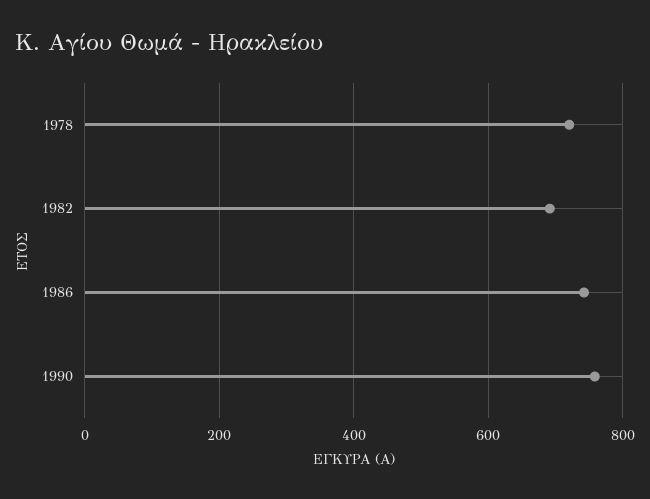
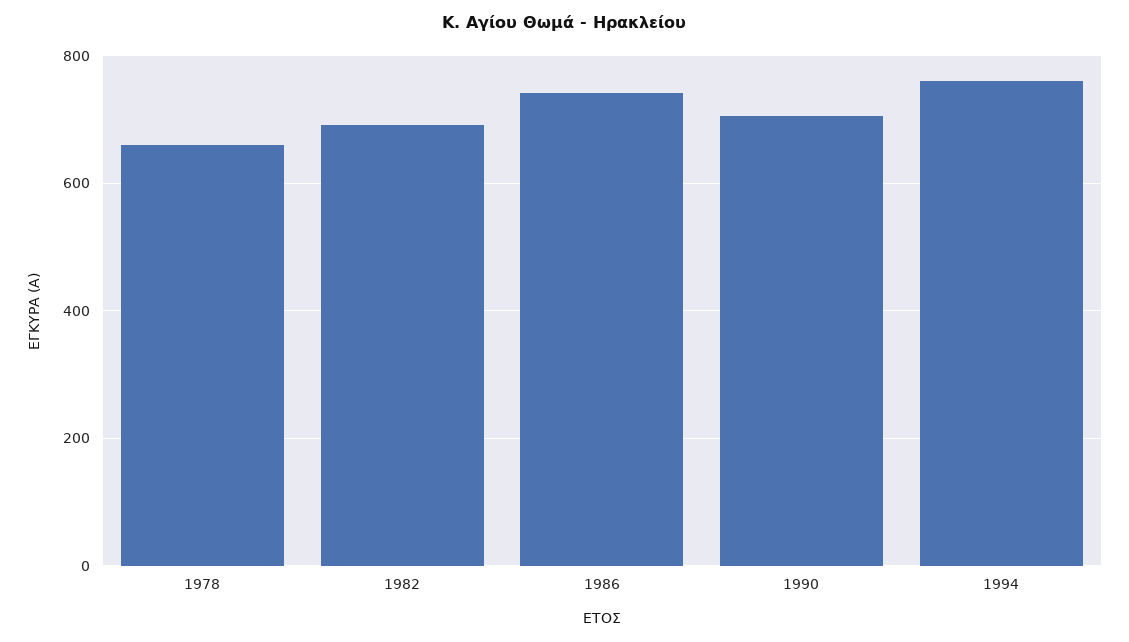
1978: 720 -> 660
1990: 760 -> 700
1994: none -> 760

